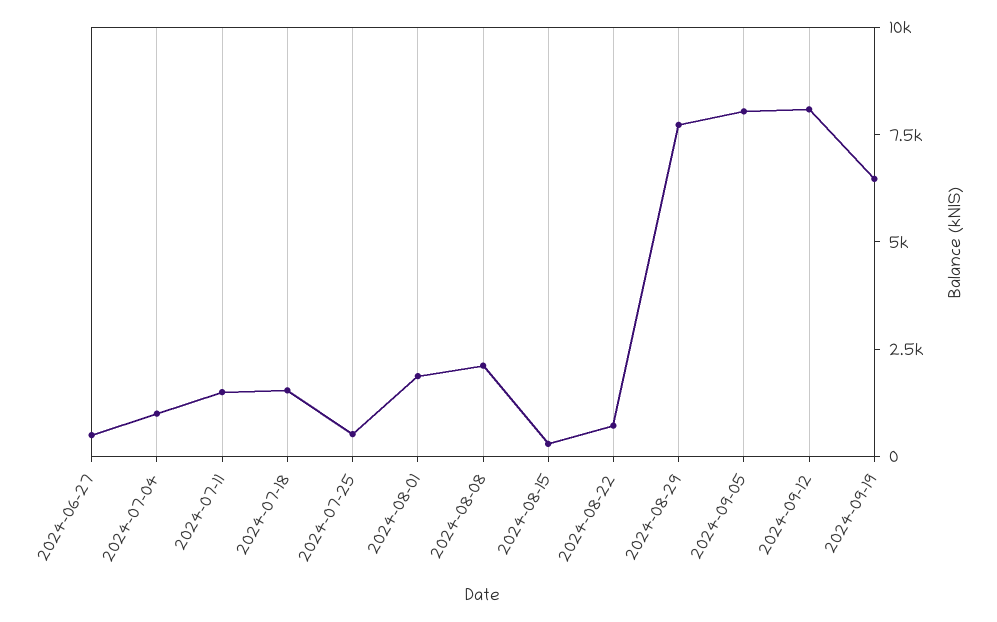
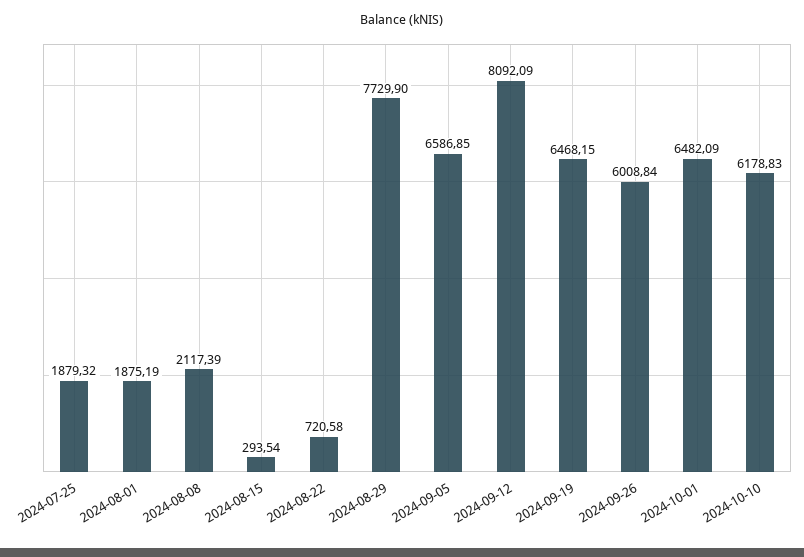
2024-06-27: 500 -> none
2024-07-04: 1000 -> none
2024-07-11: 1500 -> none
2024-07-18: 1500 -> none
2024-07-25: 500 -> 1879.32
2024-09-05: 8000 -> 6586.85
2024-09-26: none -> 6008.84
2024-10-01: none -> 6482.09
2024-10-10: none -> 6178.83

